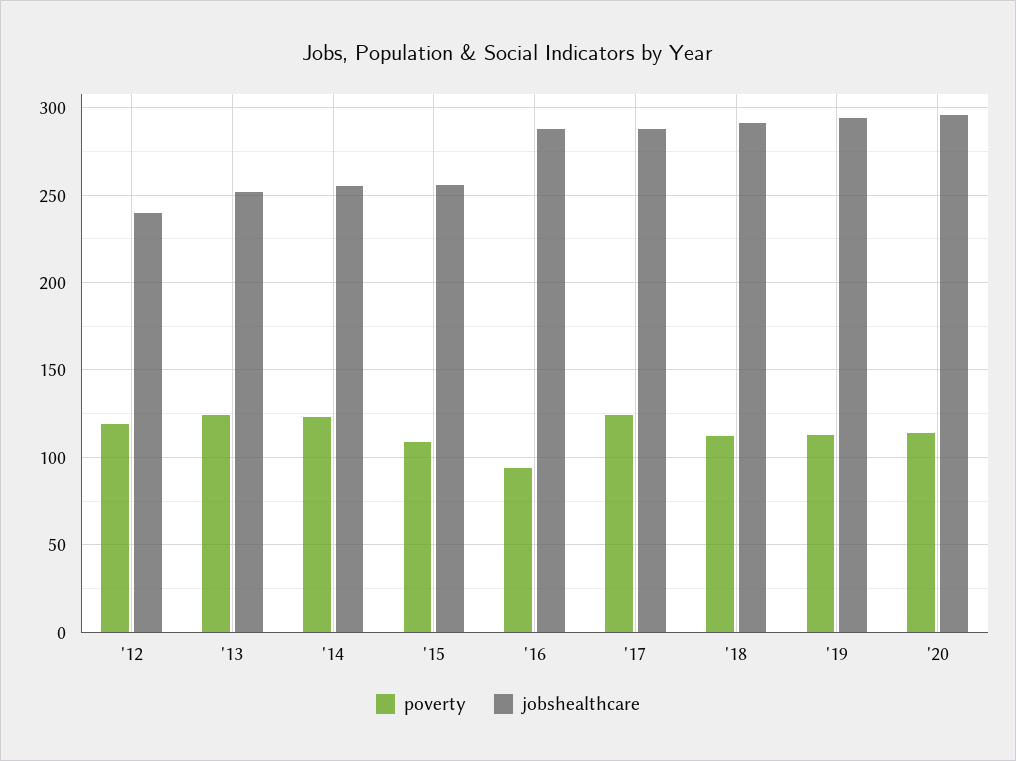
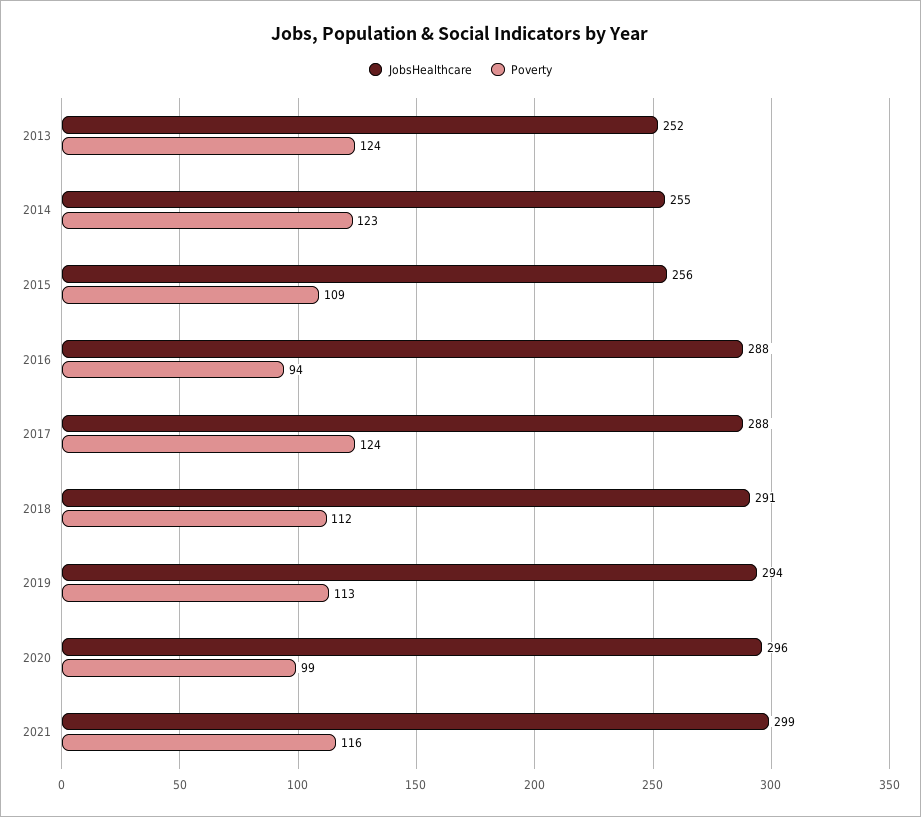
poverty, '12: 120 -> none
jobshealthcare, '12: 240 -> none
poverty, '20: 115 -> 99
jobshealthcare, 2021: none -> 299
poverty, 2021: none -> 116

